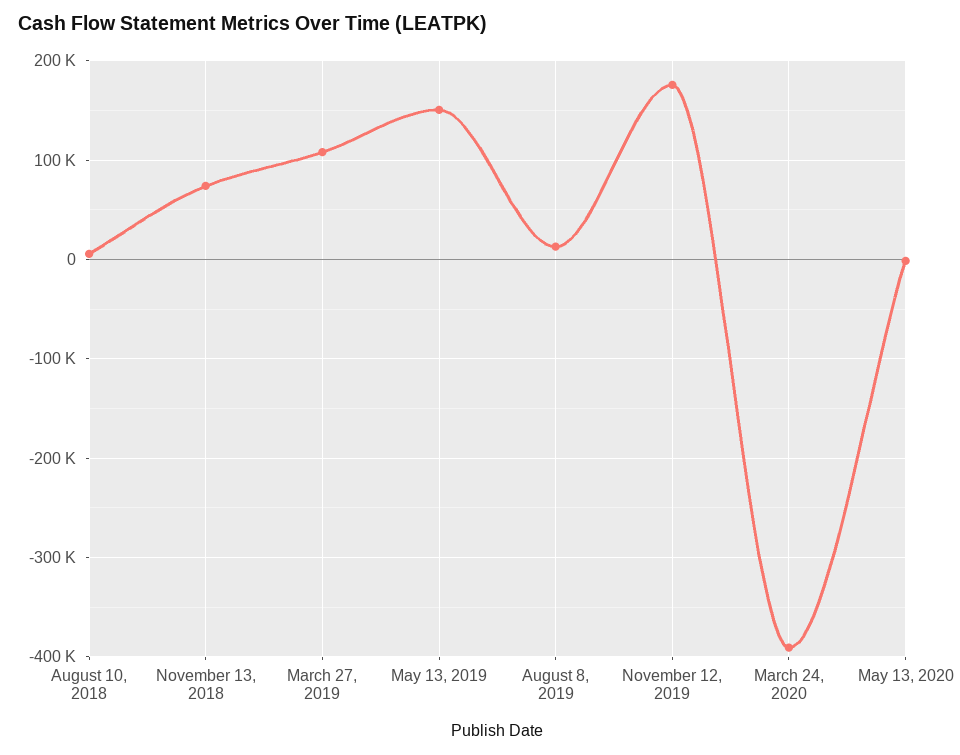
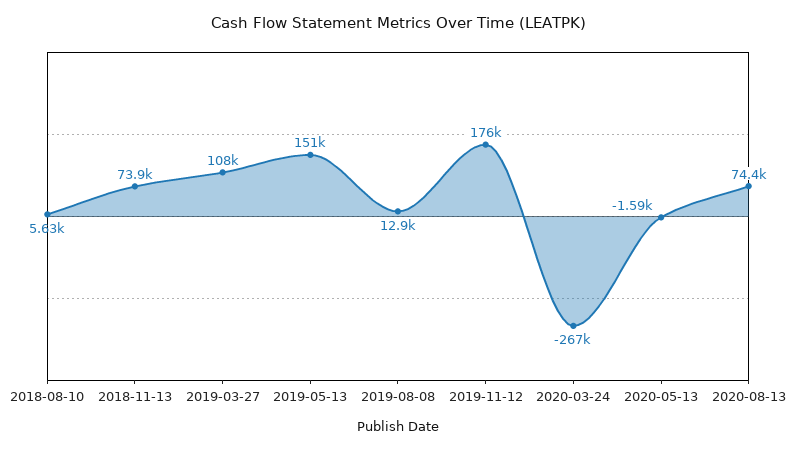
March 24, 2020: -390000 -> -267000
2020-08-13: none -> 74400

